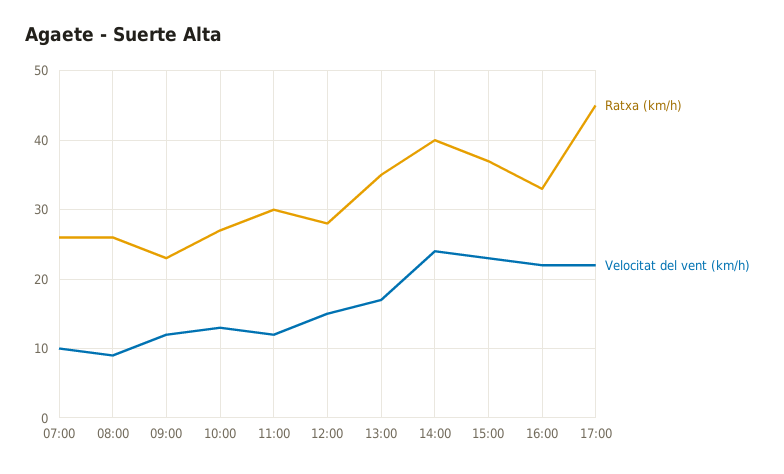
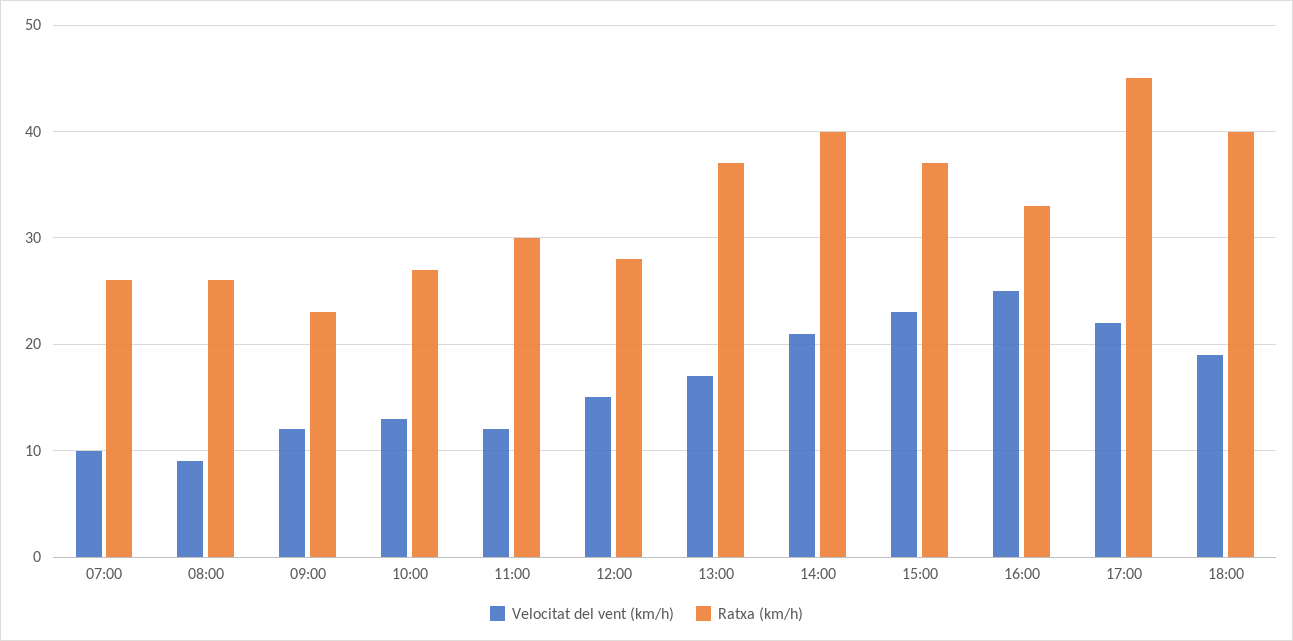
Ratxa (km/h), 13:00: 35 -> 37
Velocitat del vent (km/h), 14:00: 24 -> 21
Velocitat del vent (km/h), 16:00: 22 -> 25
Velocitat del vent (km/h), 18:00: none -> 19
Ratxa (km/h), 18:00: none -> 40

